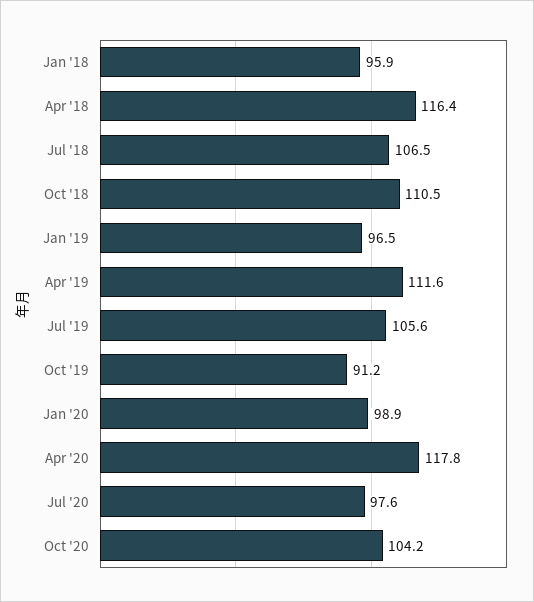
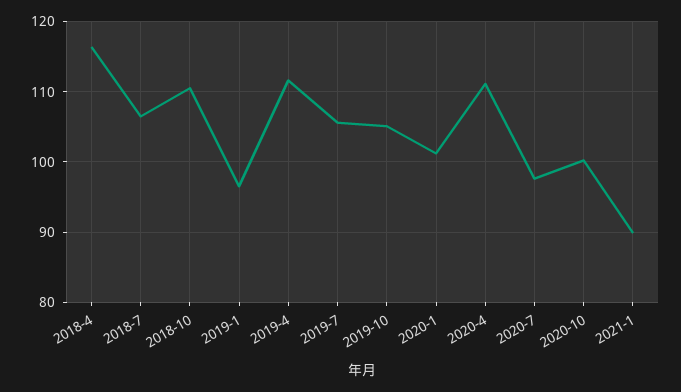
Jan '18: 95.9 -> none
Oct '19: 91.2 -> 105
Jan '20: 98.9 -> 101
Apr '20: 117.8 -> 111
Oct '20: 104.2 -> 100
2021-1: none -> 90

